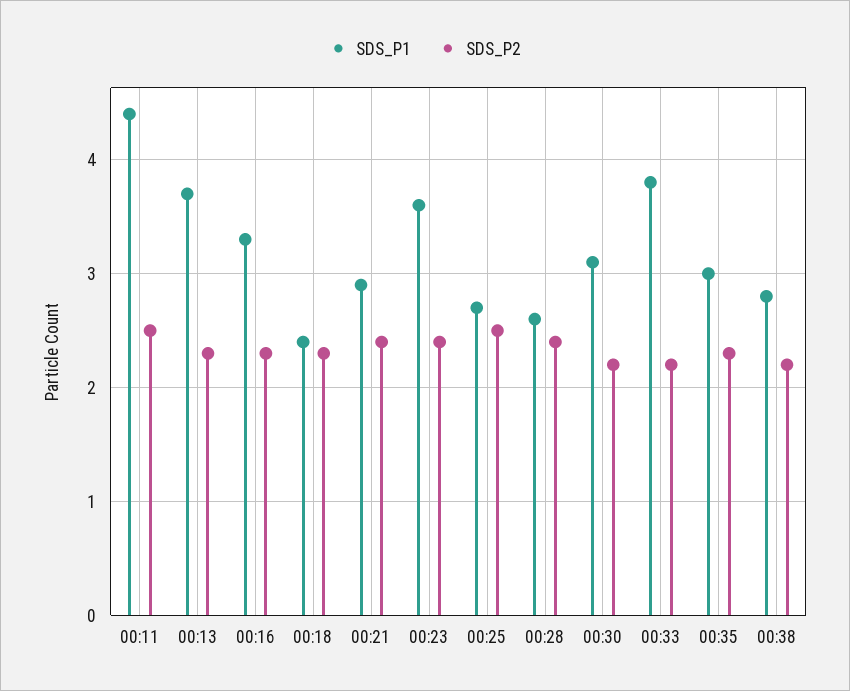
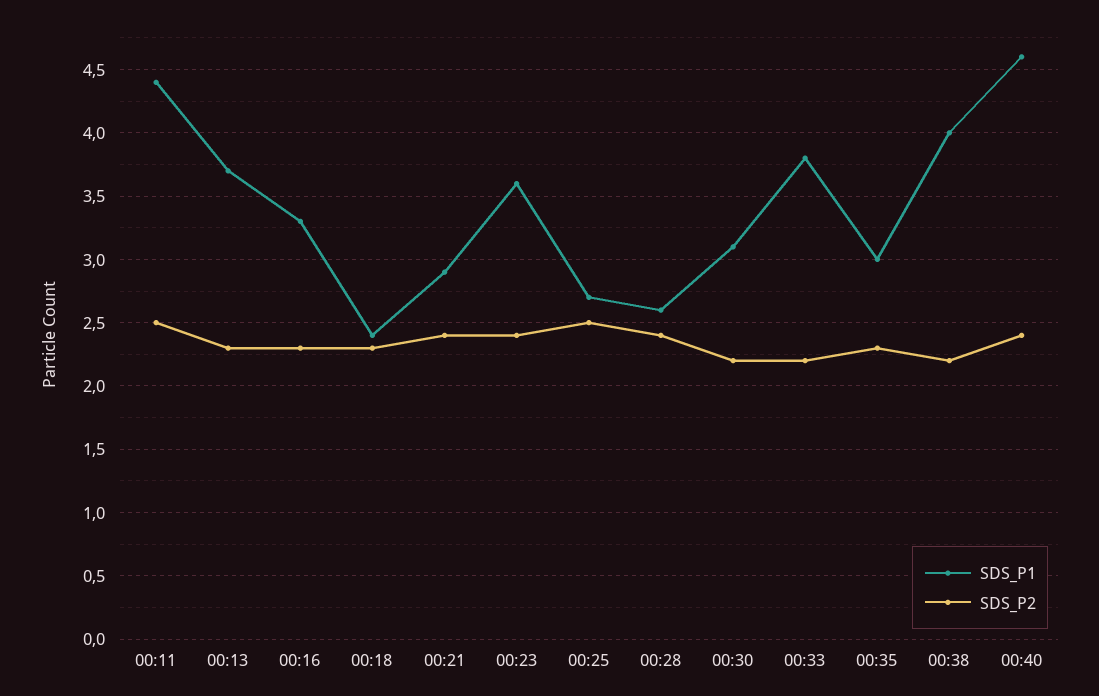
SDS_P1, 00:38: 2.8 -> 4
SDS_P1, 00:40: none -> 4.6
SDS_P2, 00:40: none -> 2.4

